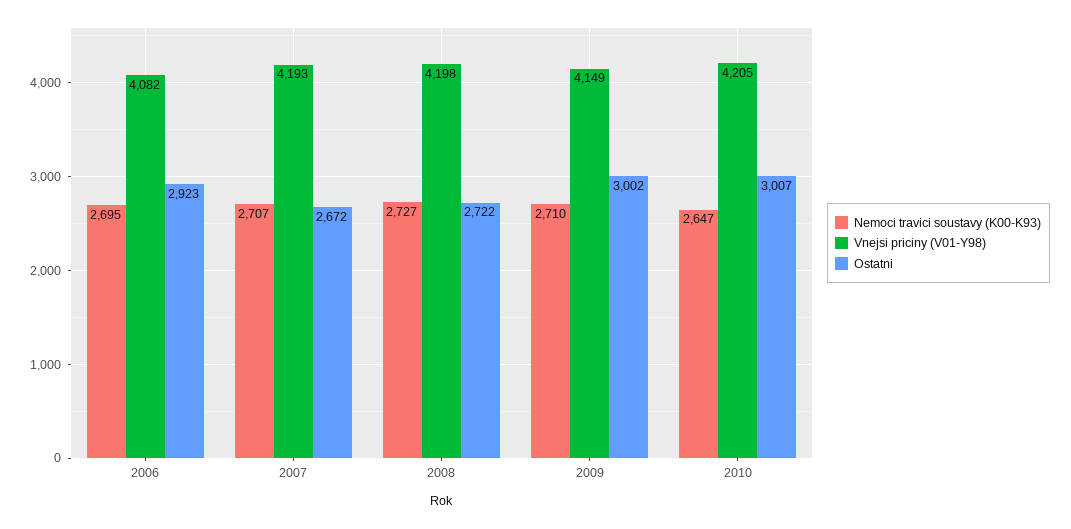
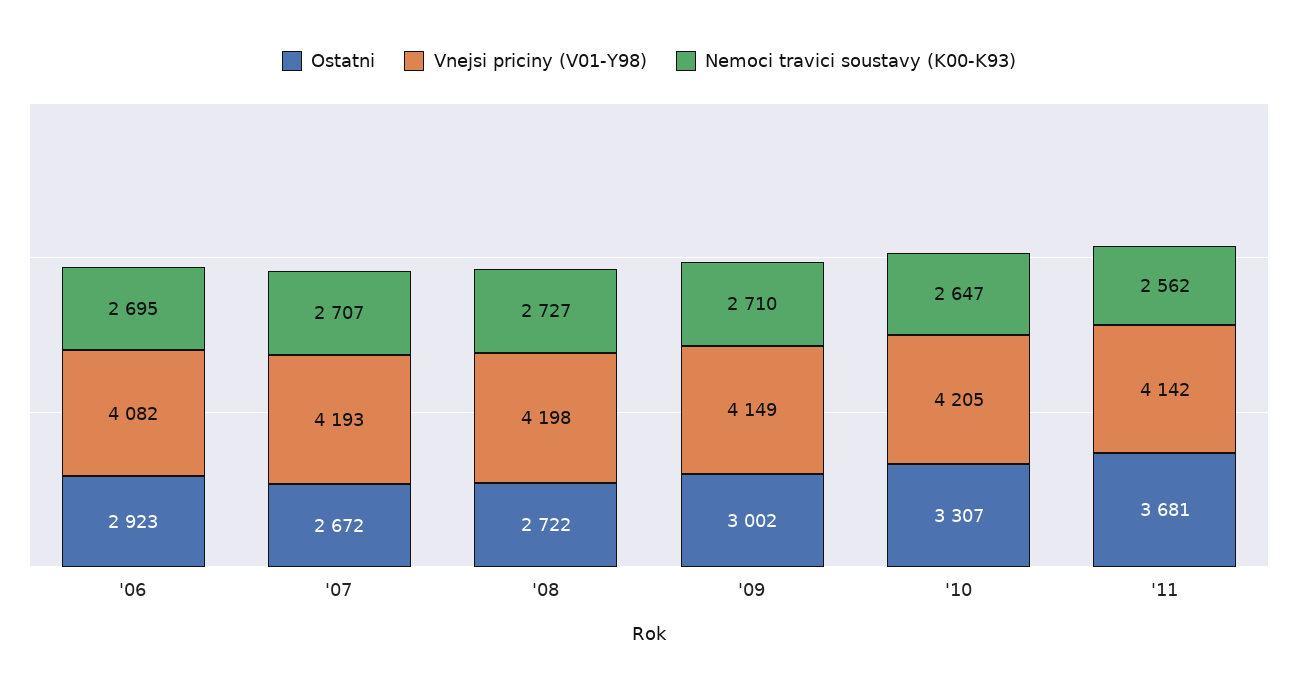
Ostatni, 2010: 3007 -> 3307
Ostatni, '11: none -> 3681
Vnejsi priciny (V01-Y98), '11: none -> 4142
Nemoci travici soustavy (K00-K93), '11: none -> 2562

